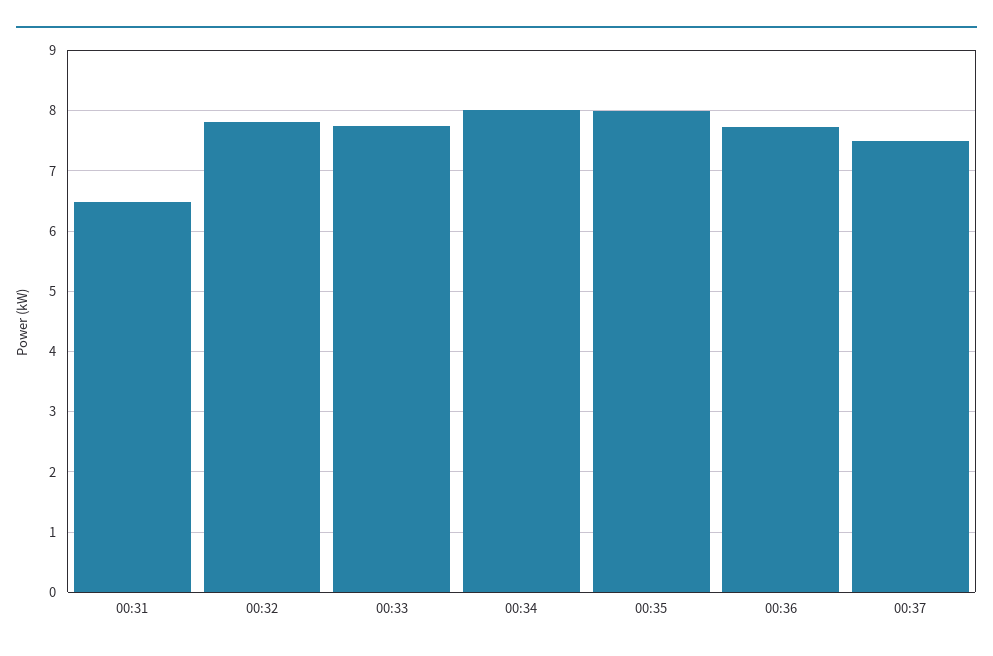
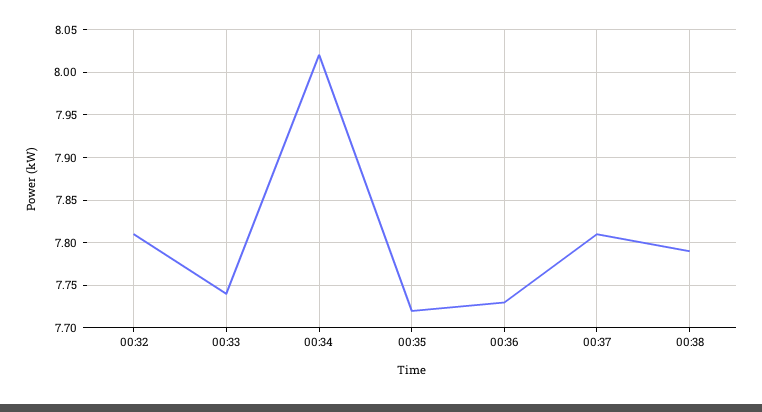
00:31: 6.5 -> none
00:35: 8 -> 7.72
00:37: 7.5 -> 7.81
00:38: none -> 7.79

